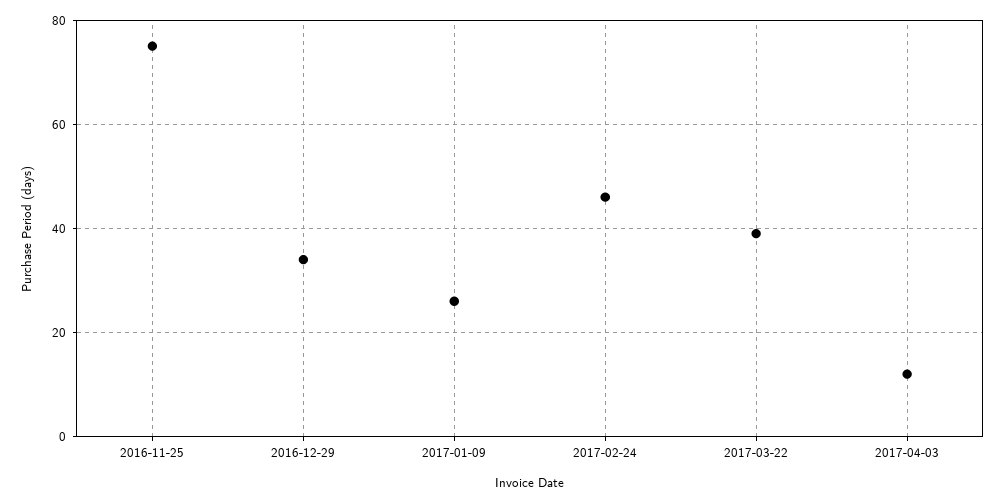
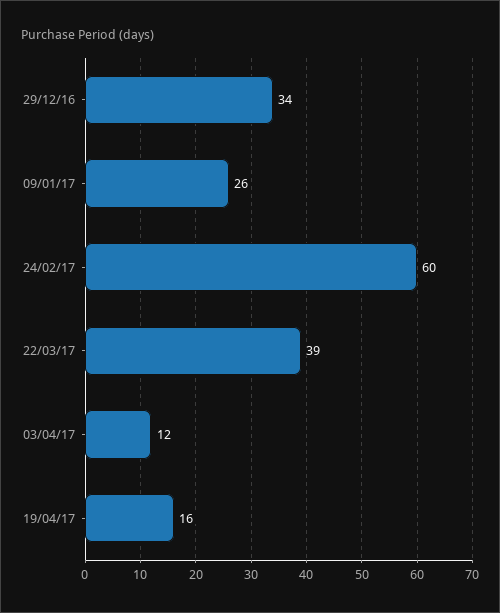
2016-11-25: 75 -> none
2017-02-24: 45 -> 60
19/04/17: none -> 16

